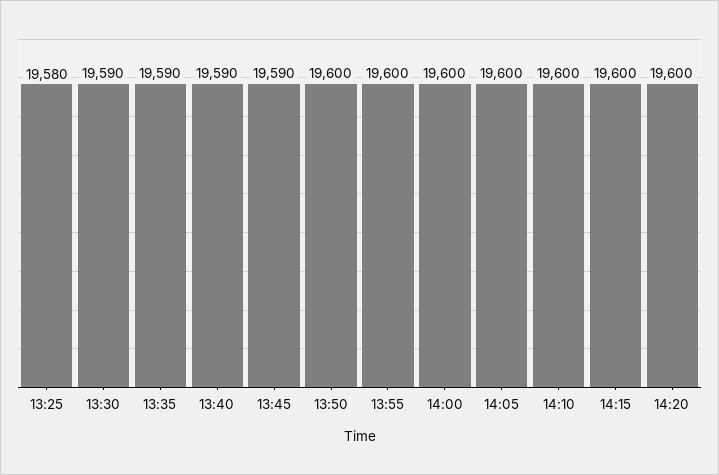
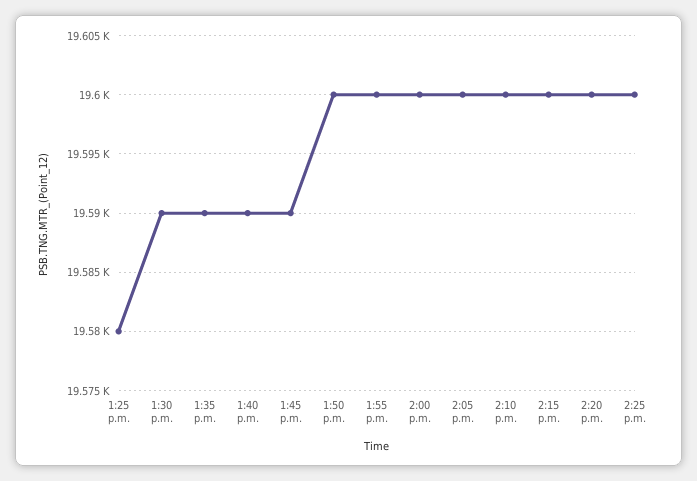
2:25 p.m.: none -> 19600

